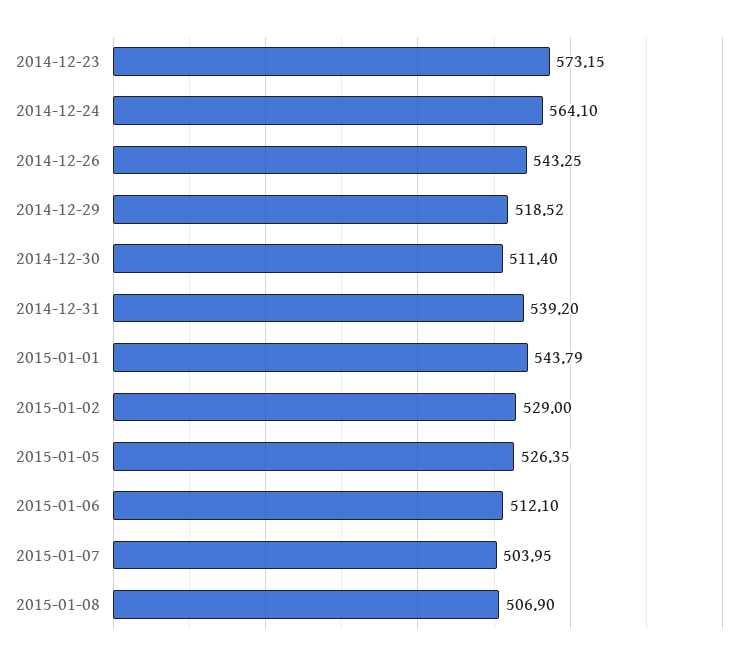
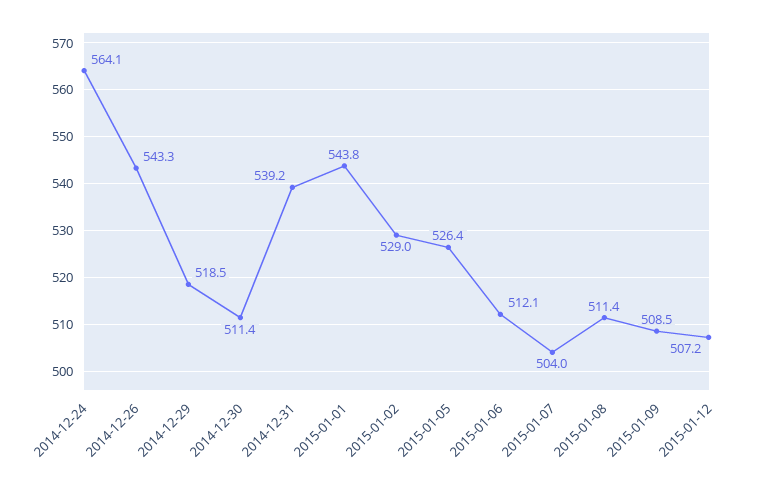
2014-12-23: 573.15 -> none
2015-01-08: 506.9 -> 511.4
2015-01-09: none -> 508.5
2015-01-12: none -> 507.2

